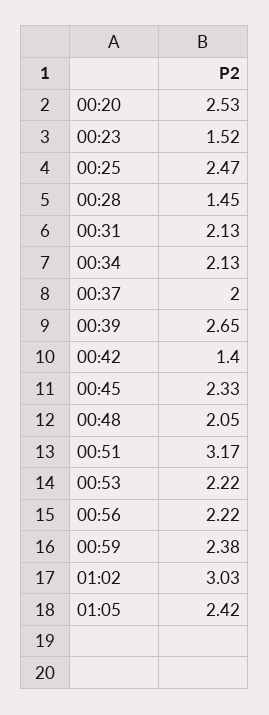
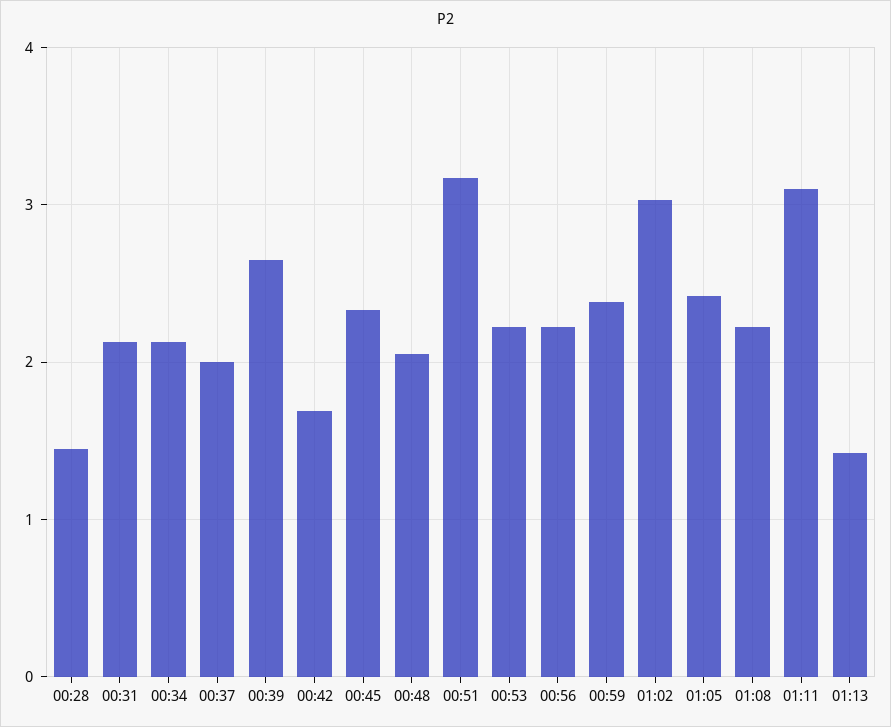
00:20: 2.53 -> none
00:23: 1.52 -> none
00:25: 2.47 -> none
00:42: 1.4 -> 1.7
01:08: none -> 2.2
01:11: none -> 3.1
01:13: none -> 1.4

